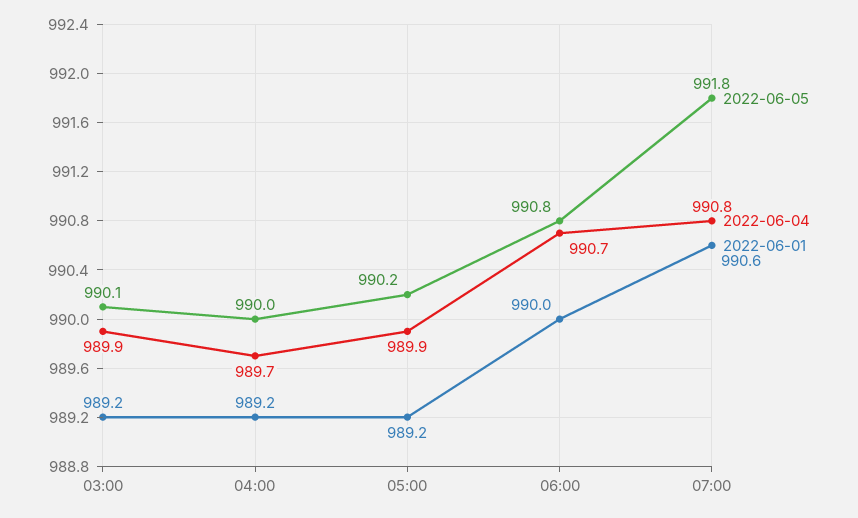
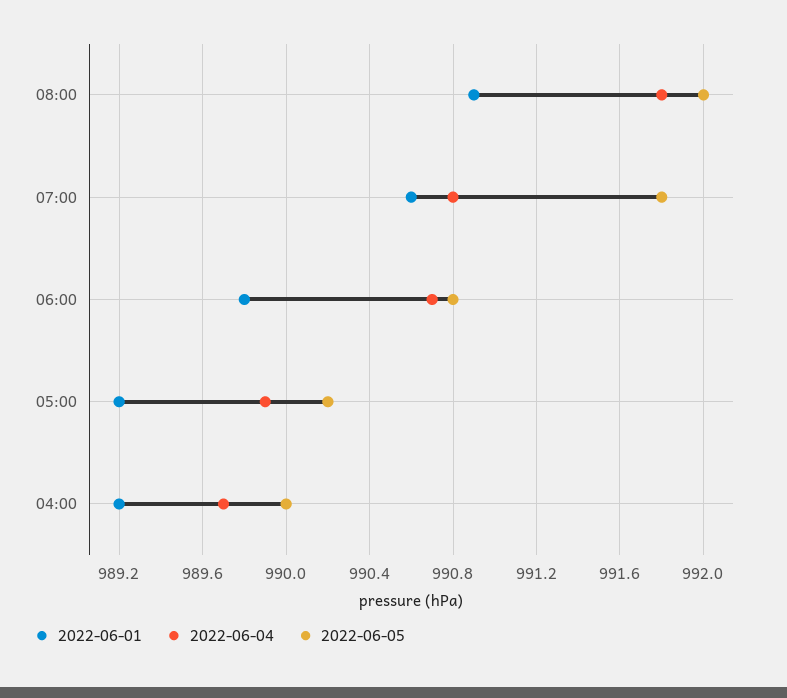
2022-06-05, 03:00: 990.1 -> none
2022-06-04, 03:00: 989.9 -> none
2022-06-01, 03:00: 989.2 -> none
2022-06-01, 06:00: 990 -> 989.8
2022-06-01, 08:00: none -> 990.9
2022-06-04, 08:00: none -> 991.8
2022-06-05, 08:00: none -> 992

